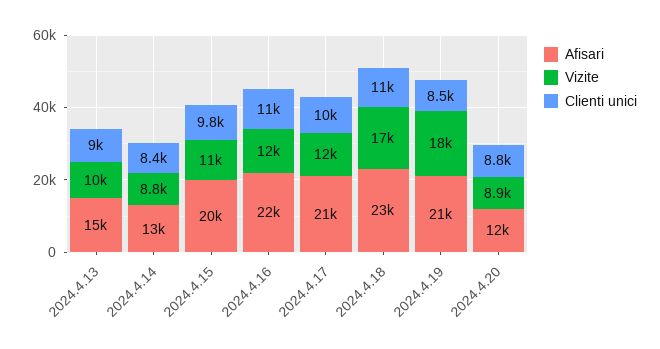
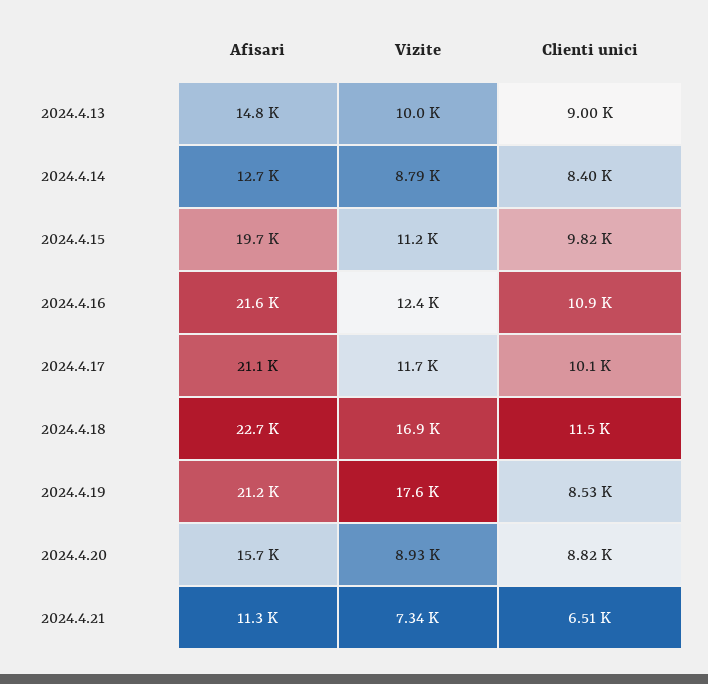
Afisari, 2024.4.20: 12000 -> 15700
Afisari, 2024.4.21: none -> 11300
Vizite, 2024.4.21: none -> 7340
Clienti unici, 2024.4.21: none -> 6510

